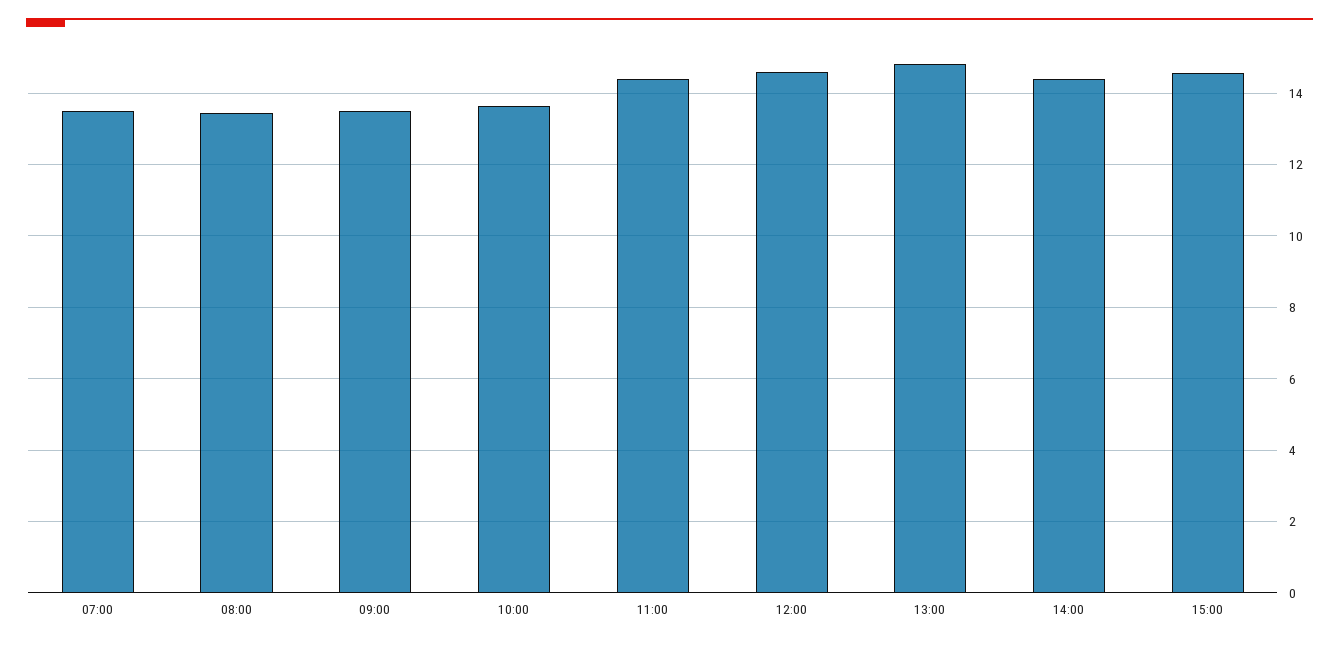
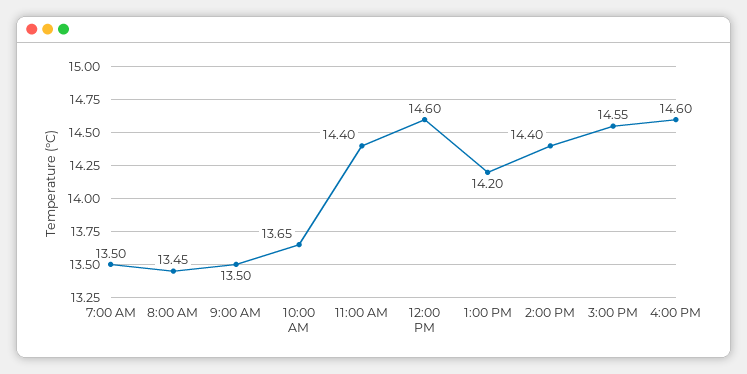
13:00: 14.8 -> 14.2
4:00 PM: none -> 14.6

